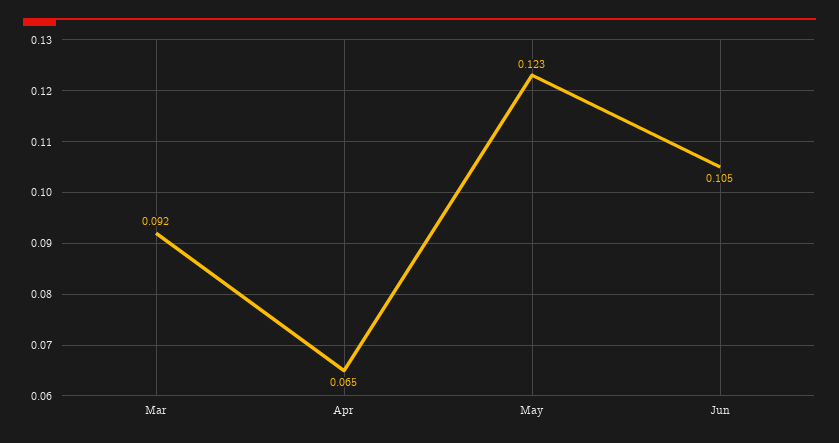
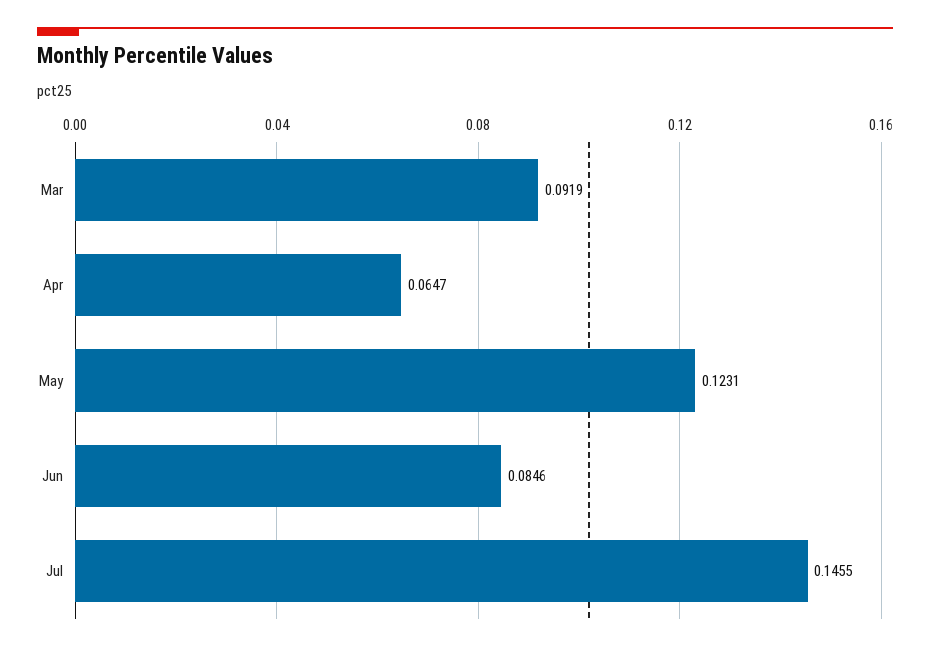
Jun: 0.105 -> 0.0846
Jul: none -> 0.1455

